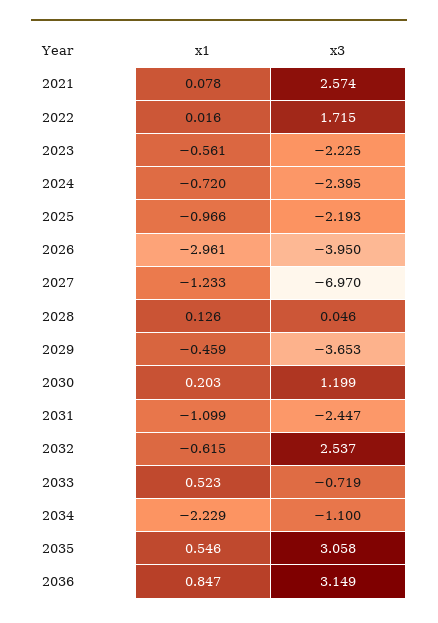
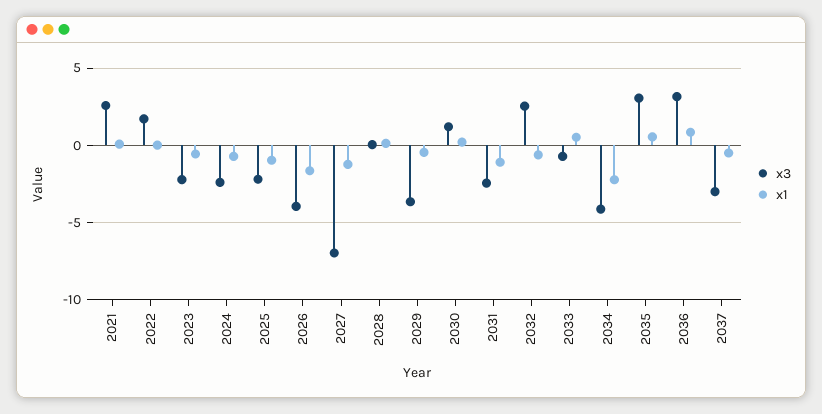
x1, 2026: -2.961 -> -1.5
x3, 2034: -1.1 -> -4
x3, 2037: none -> -3
x1, 2037: none -> -0.5

